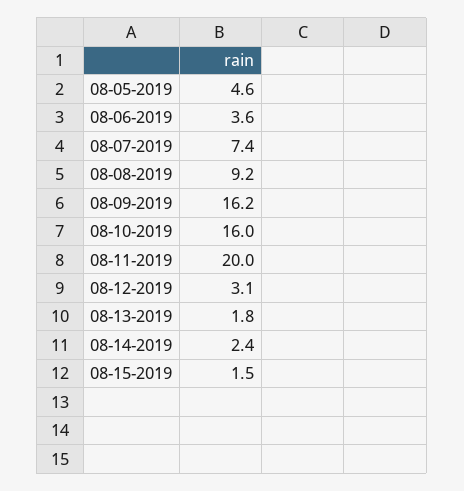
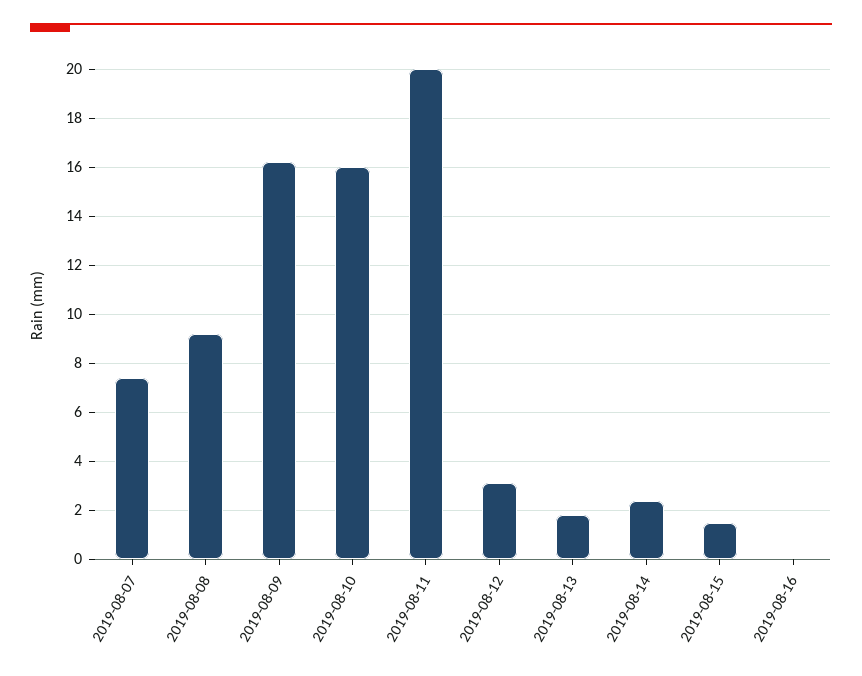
08-05-2019: 4.6 -> none
08-06-2019: 3.6 -> none
2019-08-16: none -> 0

